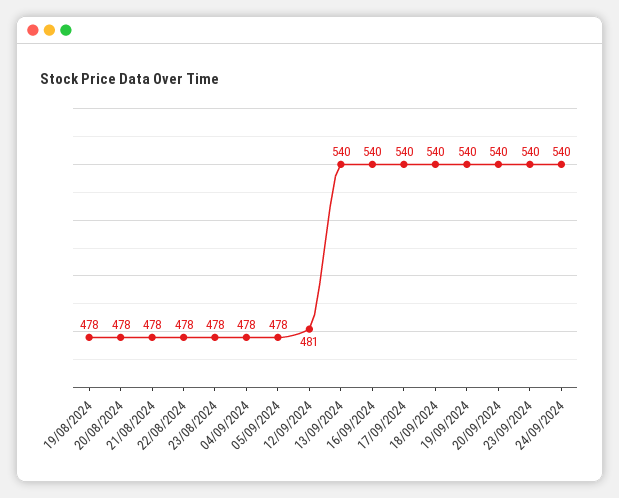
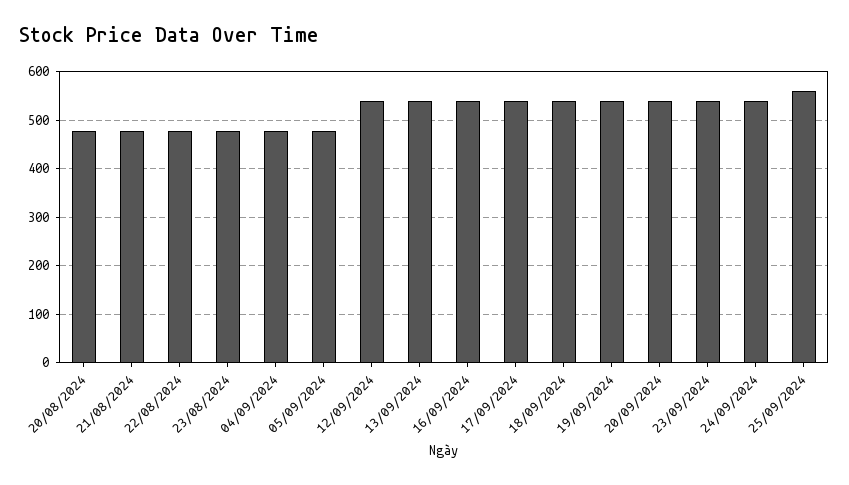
19/08/2024: 478 -> none
12/09/2024: 481 -> 540
25/09/2024: none -> 560

